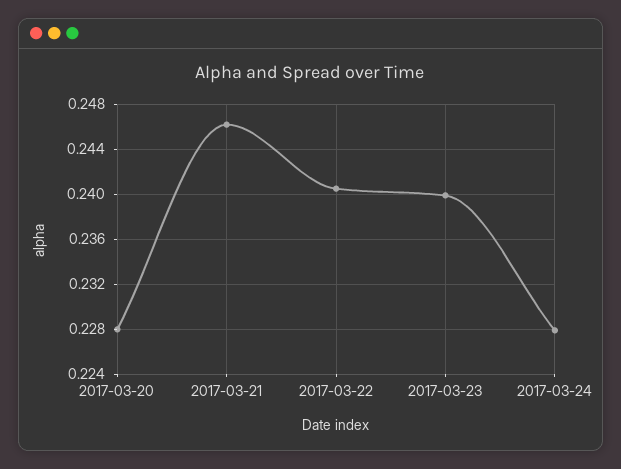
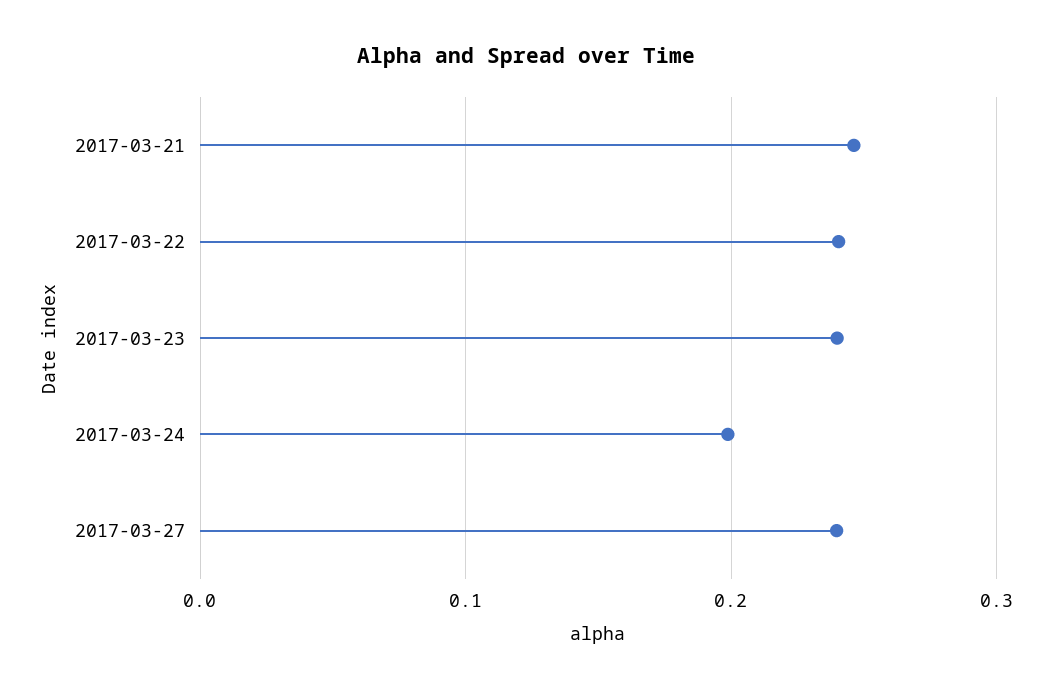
2017-03-20: 0.228 -> none
2017-03-24: 0.228 -> 0.2
2017-03-27: none -> 0.24

